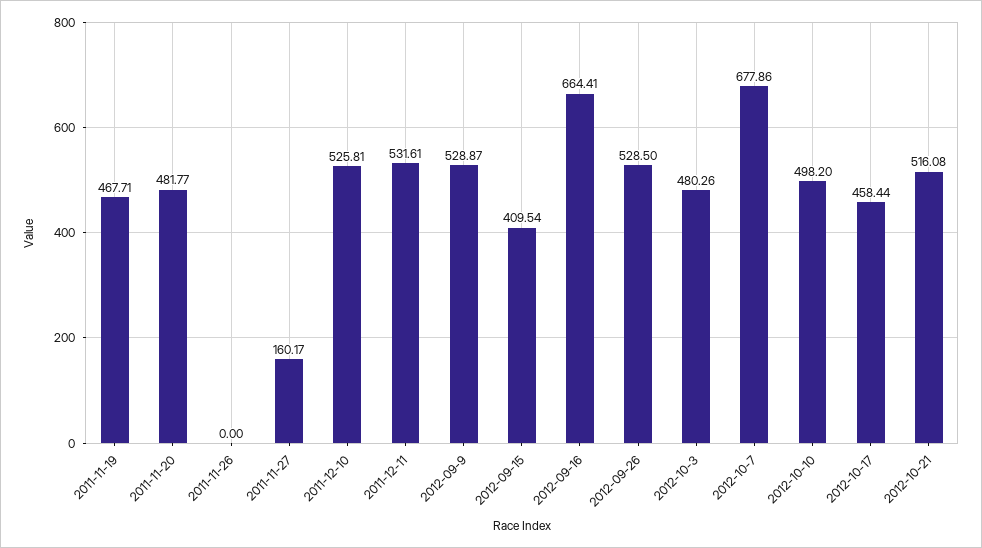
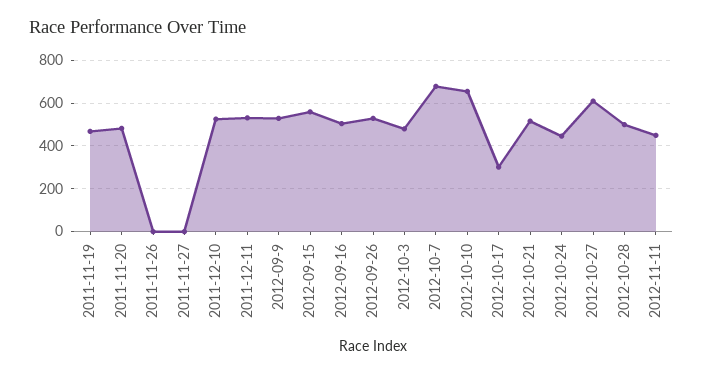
2011-11-27: 160.17 -> 0
2012-09-15: 409.54 -> 550
2012-09-16: 664.41 -> 500
2012-10-10: 498.2 -> 650
2012-10-17: 458.44 -> 300
2012-10-24: none -> 450
2012-10-27: none -> 600
2012-10-28: none -> 500
2012-11-11: none -> 450

